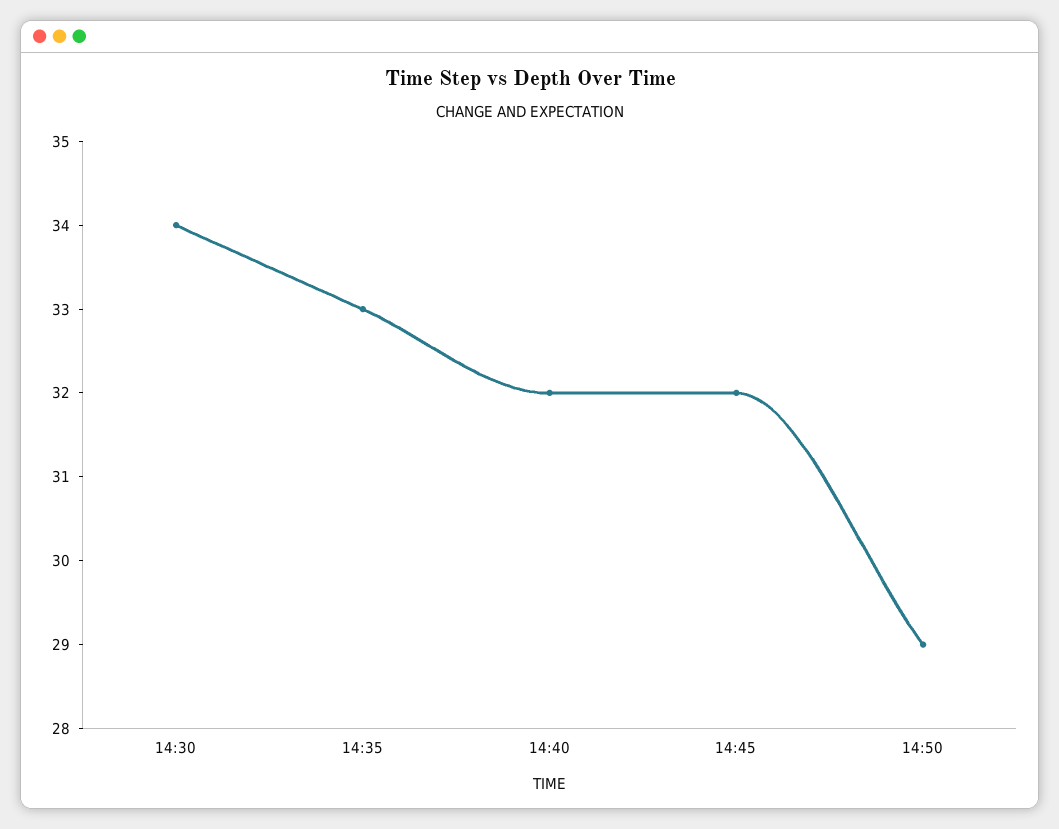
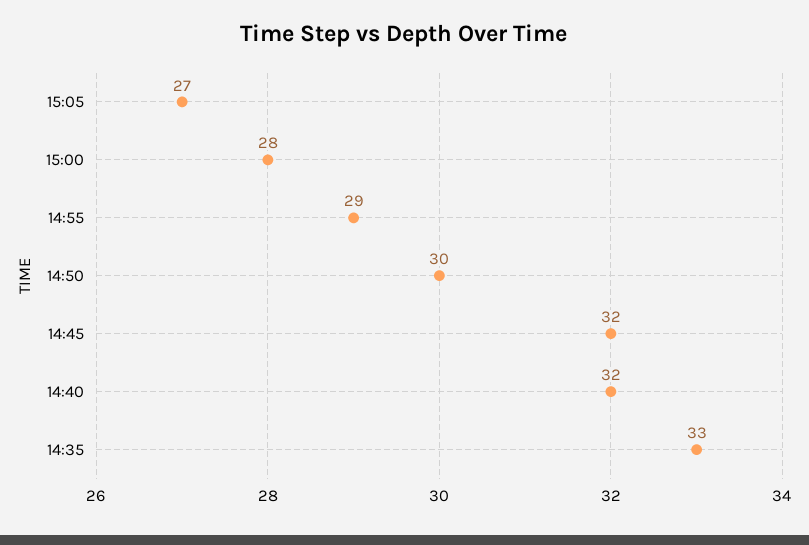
14:30: 34 -> none
14:50: 29 -> 30
15:05: none -> 27
15:00: none -> 28
14:55: none -> 29

